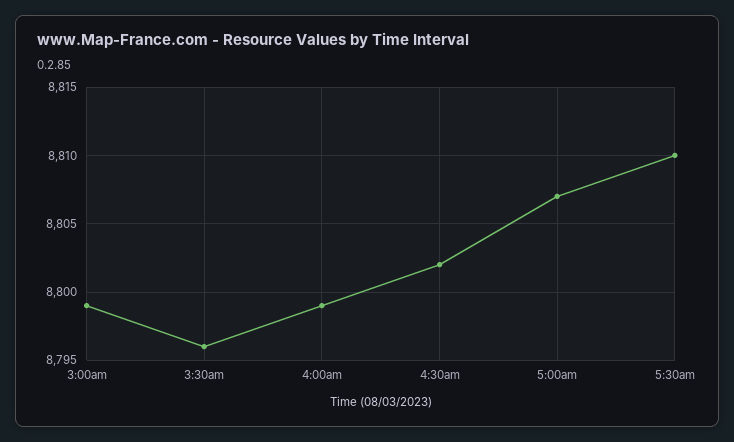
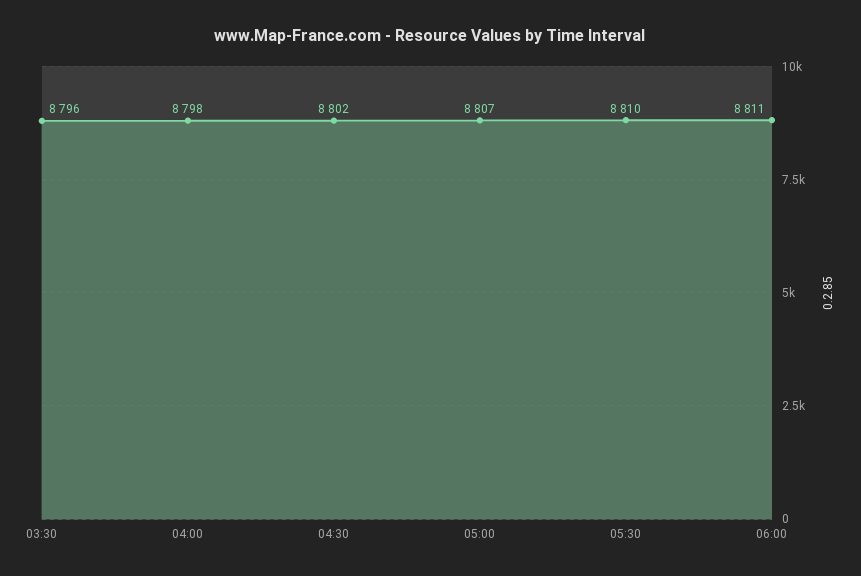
3:00am: 8799 -> none
4:00am: 8799 -> 8798
06:00: none -> 8811

